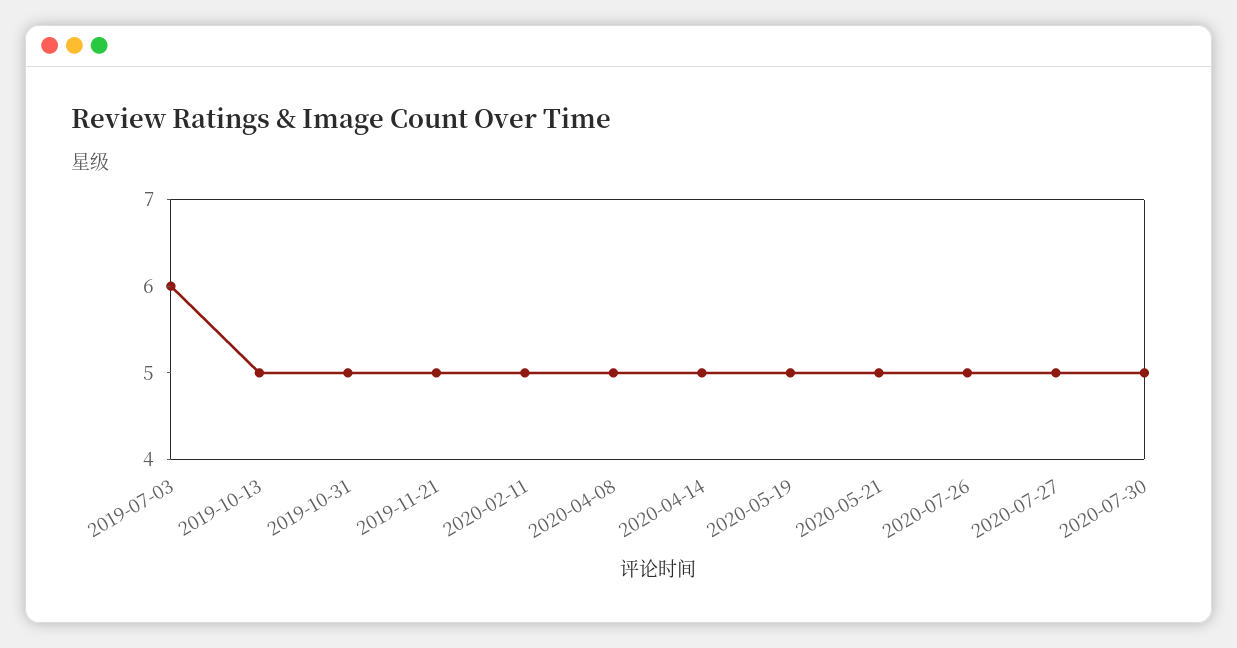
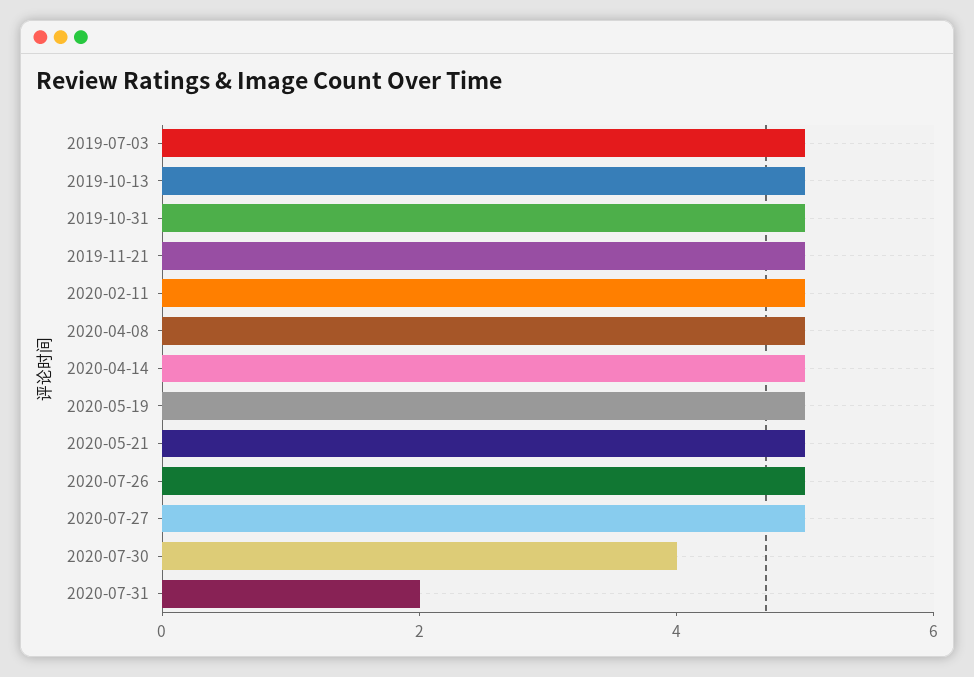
2019-07-03: 6 -> 5
2020-07-30: 5 -> 4
2020-07-31: none -> 2

